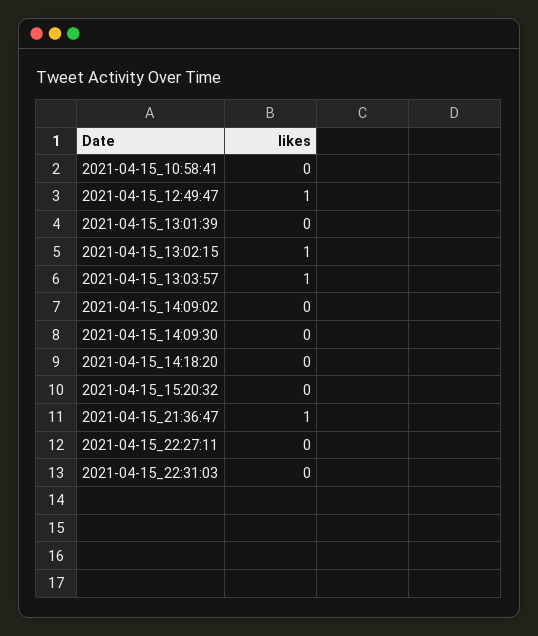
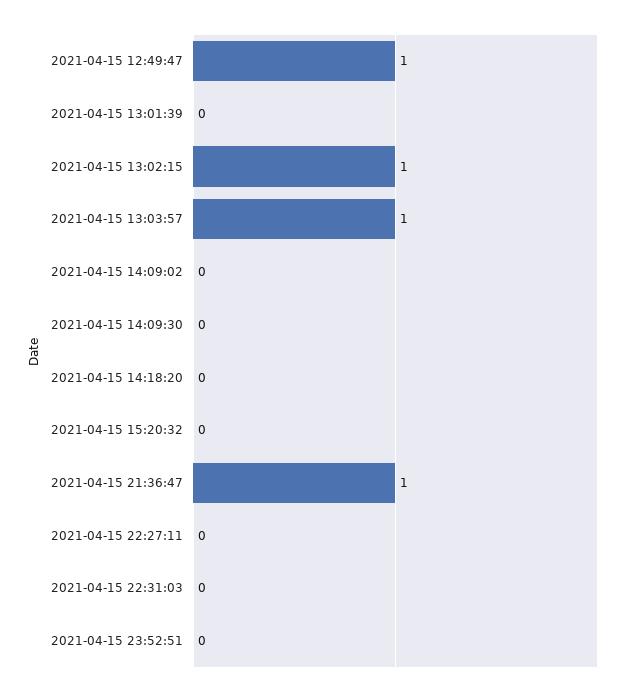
2021-04-15_10:58:41: 0 -> none
2021-04-15 23:52:51: none -> 0

